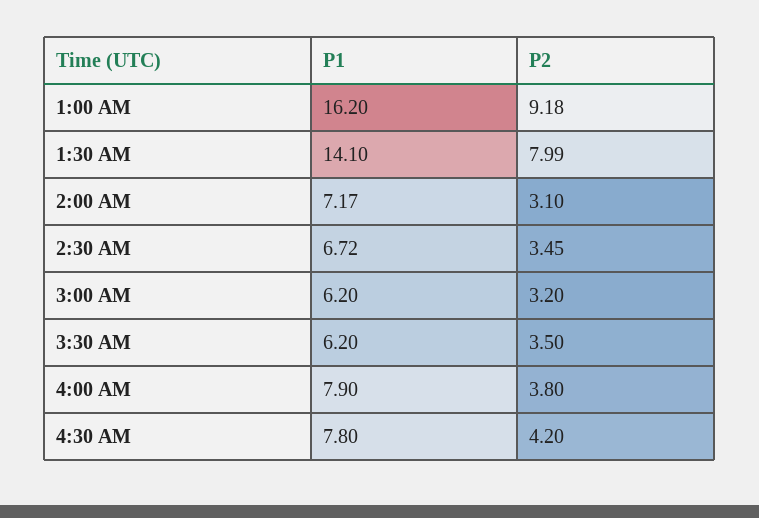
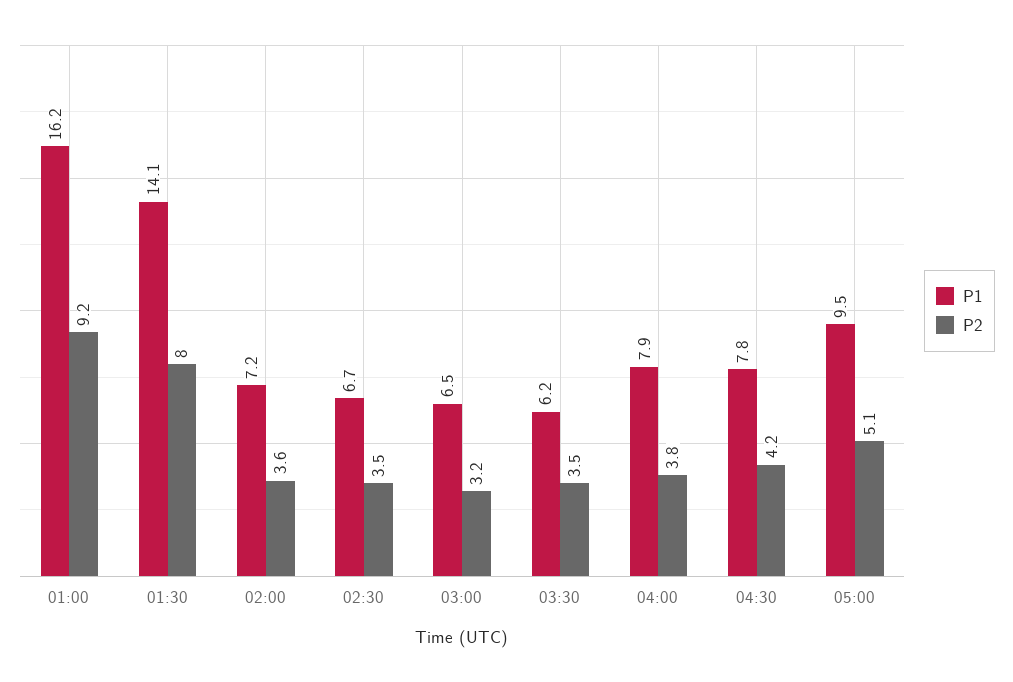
P2, 2:00 AM: 3.1 -> 3.6
P1, 3:00 AM: 6.2 -> 6.5
P1, 05:00: none -> 9.5
P2, 05:00: none -> 5.1

